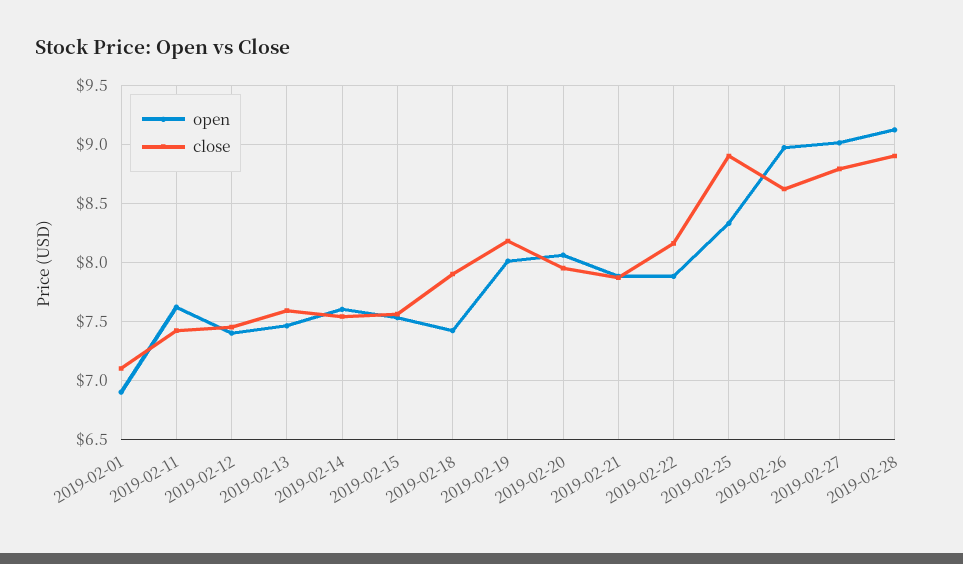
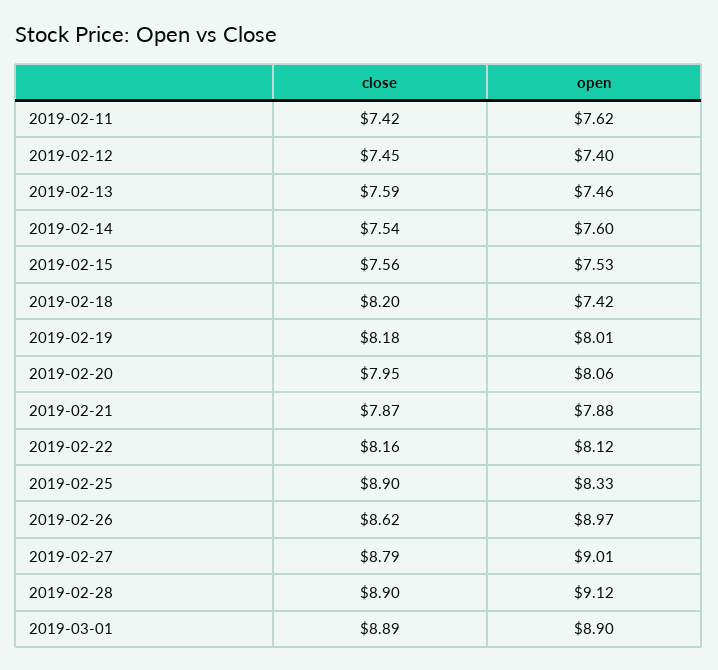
open, 2019-02-01: 6.9 -> none
close, 2019-02-01: 7.1 -> none
close, 2019-02-18: 7.9 -> 8.2
open, 2019-02-22: 7.9 -> 8.12
close, 2019-03-01: none -> 8.89
open, 2019-03-01: none -> 8.9

